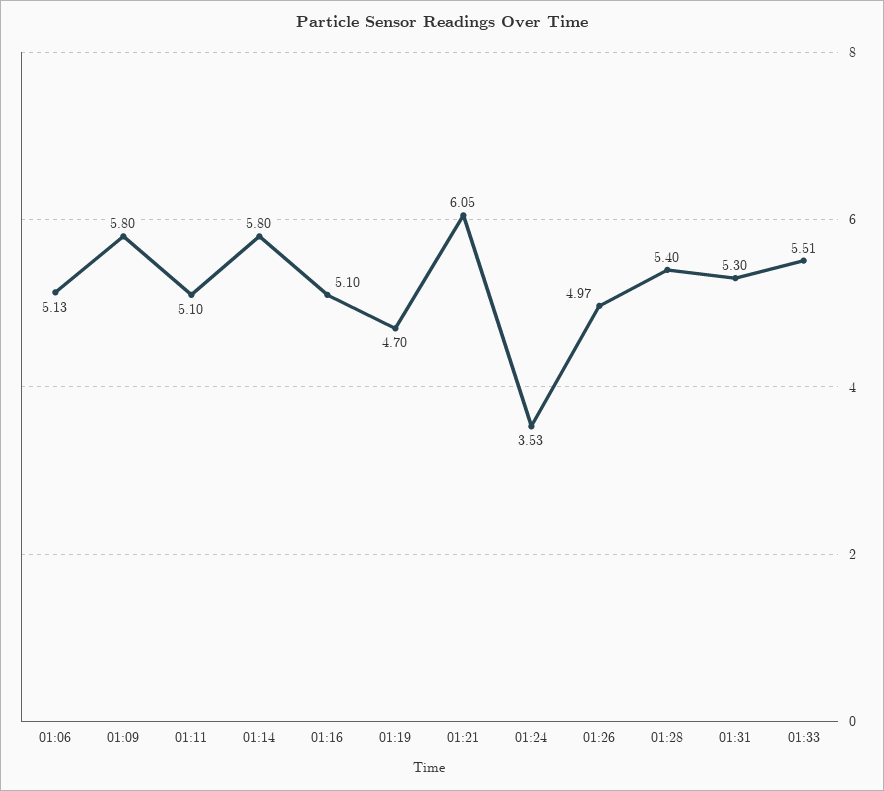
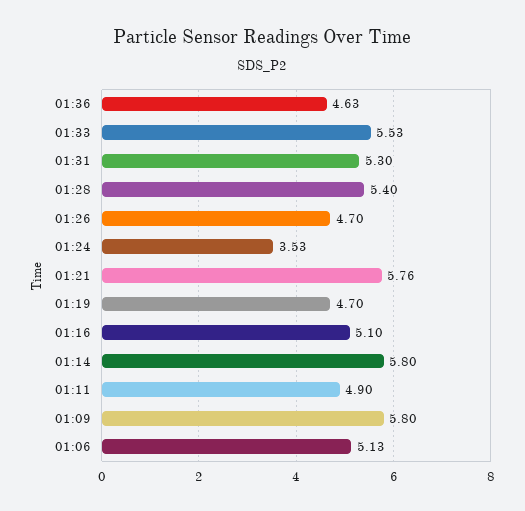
01:11: 5.1 -> 4.9
01:21: 6.05 -> 5.76
01:26: 4.97 -> 4.7
01:33: 5.51 -> 5.53
01:36: none -> 4.63

